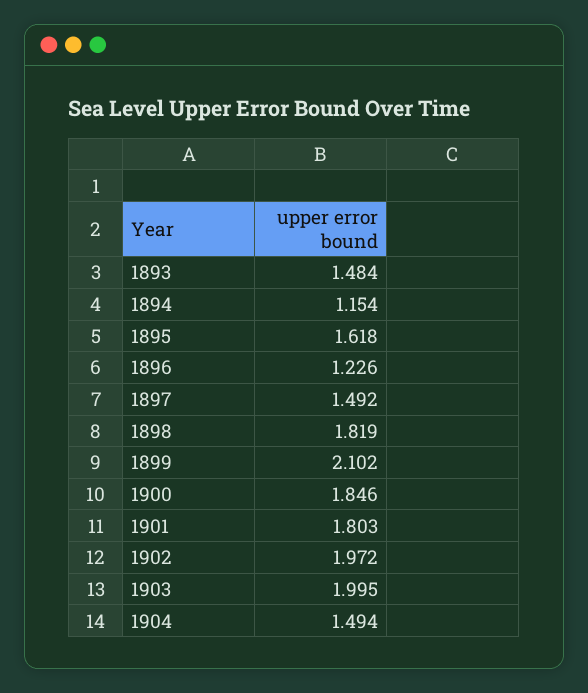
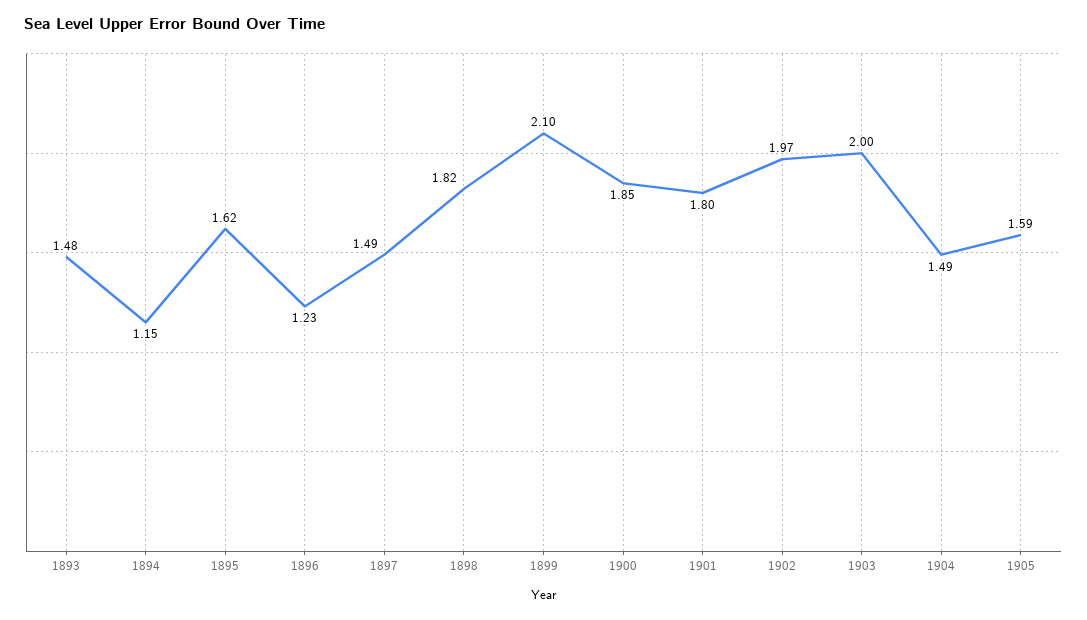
1905: none -> 1.59

